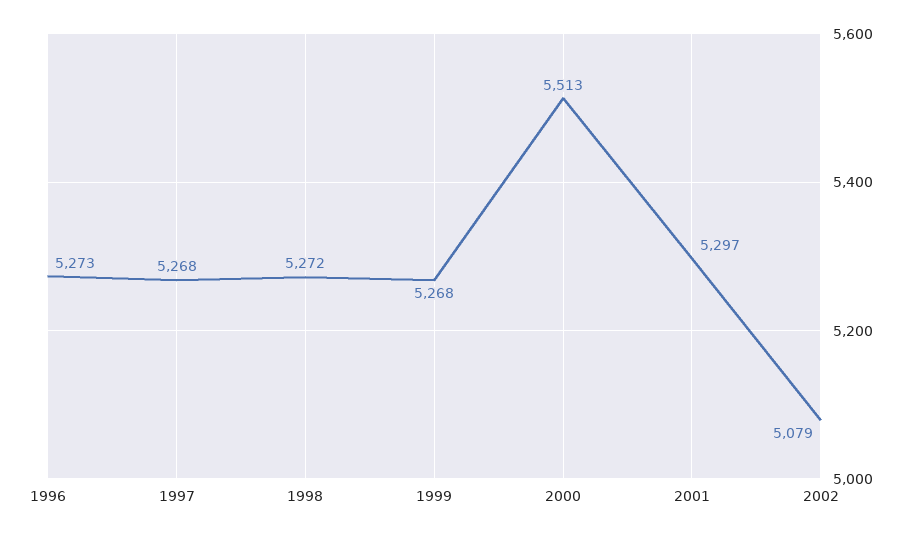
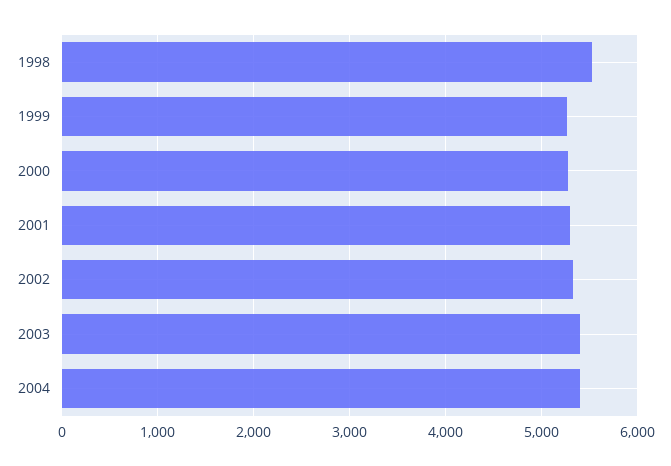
1996: 5273 -> none
1997: 5268 -> none
1998: 5272 -> 5500
2000: 5513 -> 5300
2002: 5079 -> 5300
2003: none -> 5400
2004: none -> 5400

